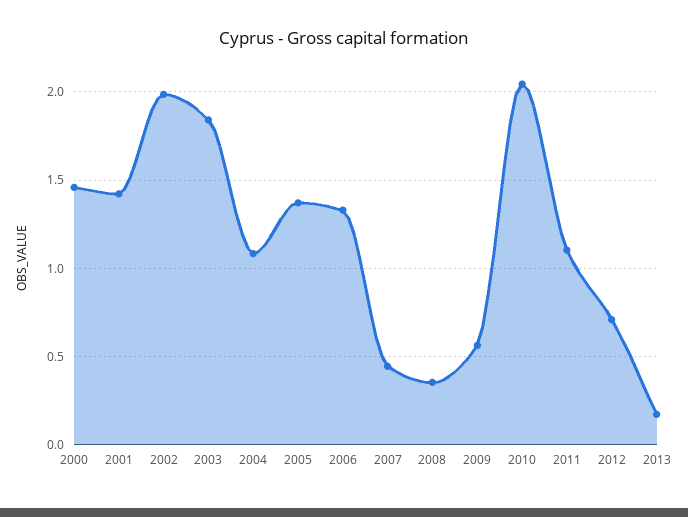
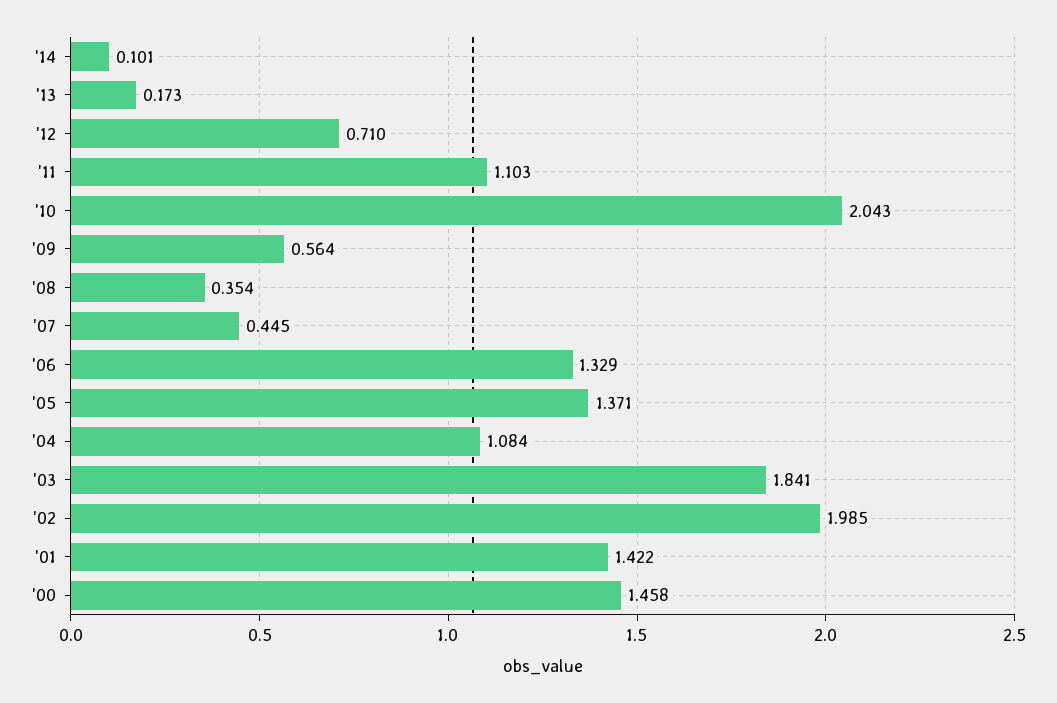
'14: none -> 0.101

